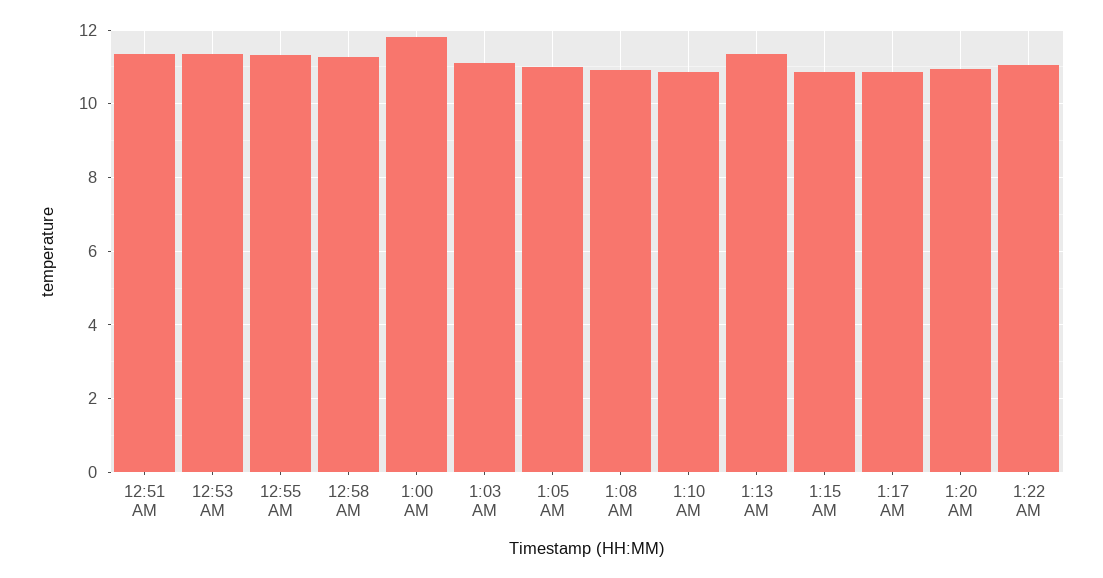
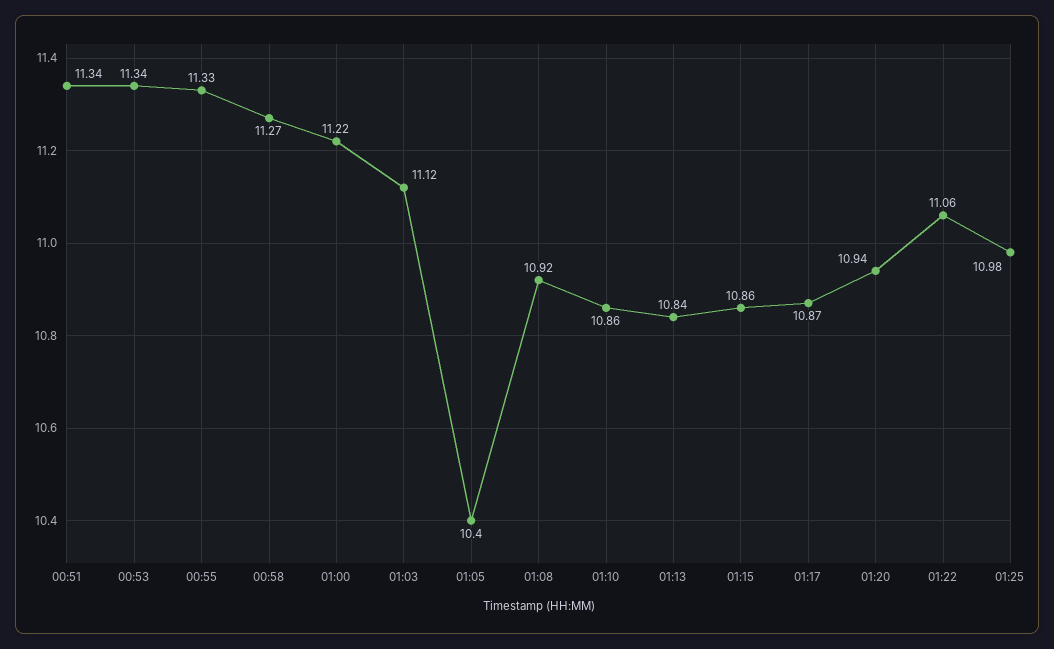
1:00 AM: 11.8 -> 11.22
1:05 AM: 11 -> 10.4
1:13 AM: 11.4 -> 10.84
01:25: none -> 10.98

